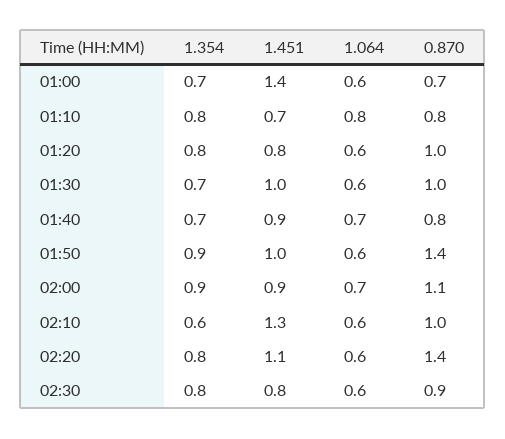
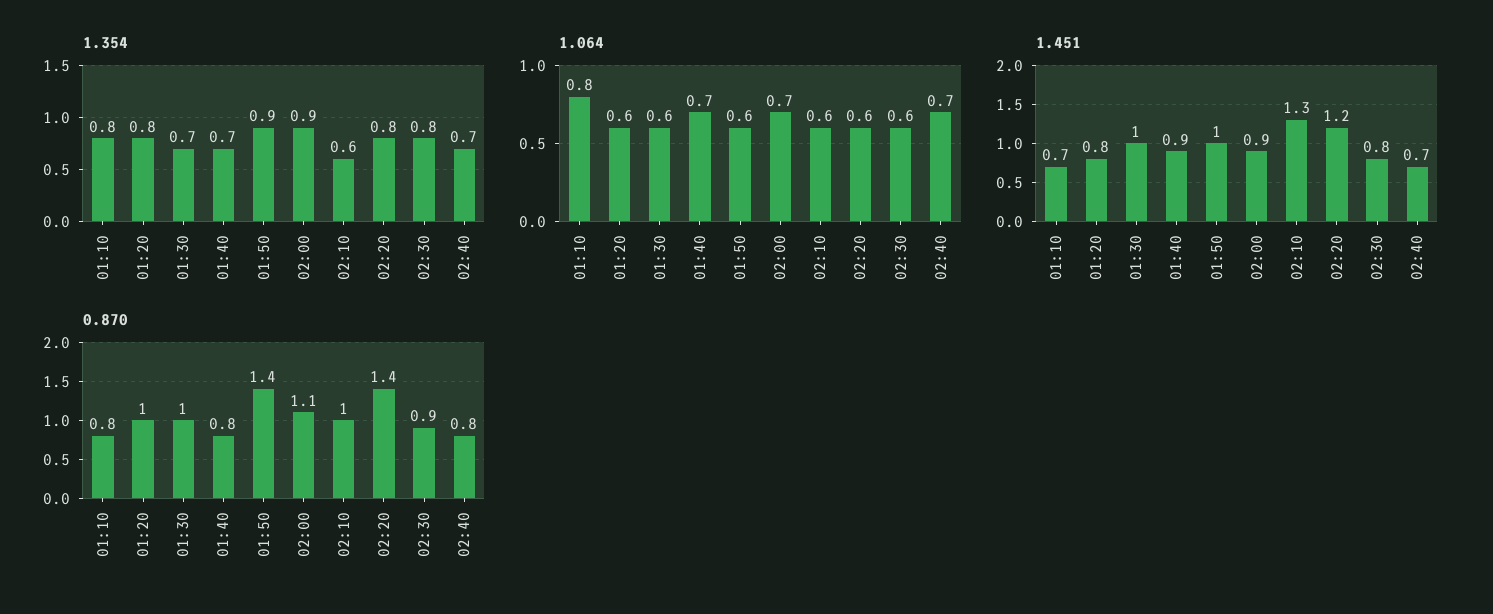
1.354, 01:00: 0.7 -> none
1.451, 01:00: 1.4 -> none
1.064, 01:00: 0.6 -> none
0.870, 01:00: 0.7 -> none
1.451, 02:20: 1.1 -> 1.2
1.354, 02:40: none -> 0.7
1.064, 02:40: none -> 0.7
1.451, 02:40: none -> 0.7
0.870, 02:40: none -> 0.8

